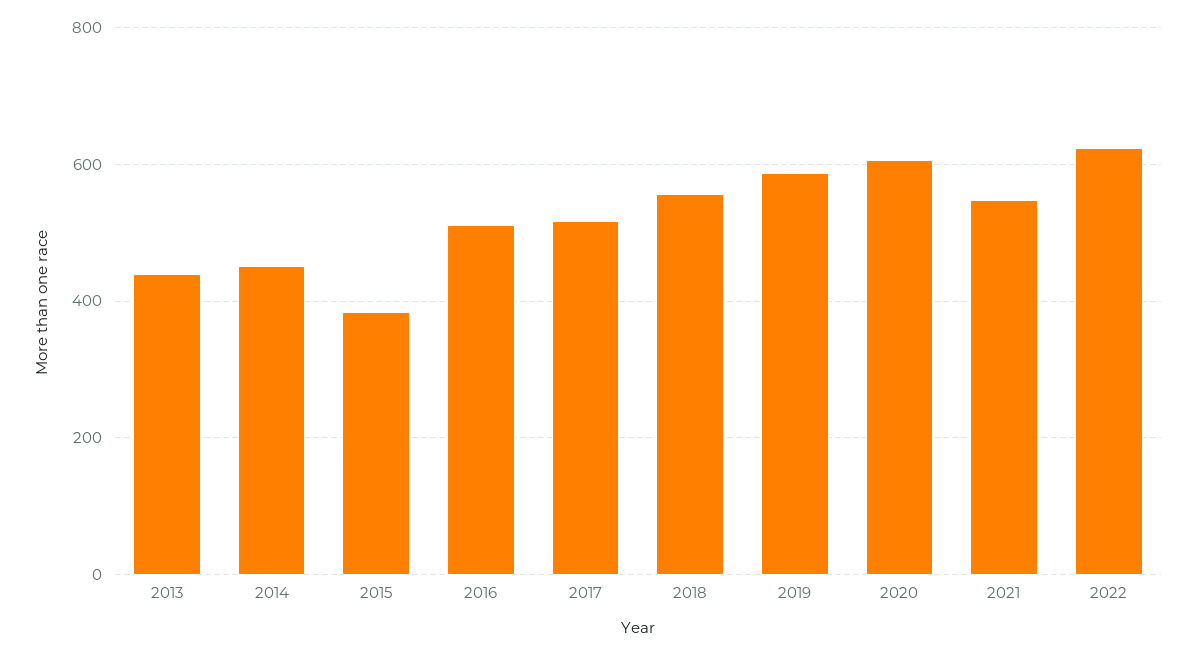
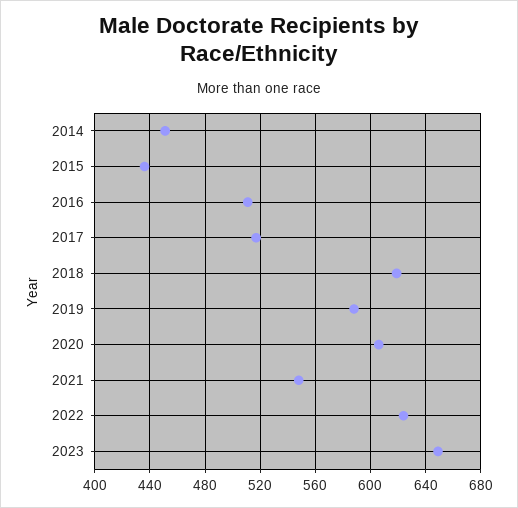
2013: 440 -> none
2015: 380 -> 435
2018: 560 -> 620
2023: none -> 650

